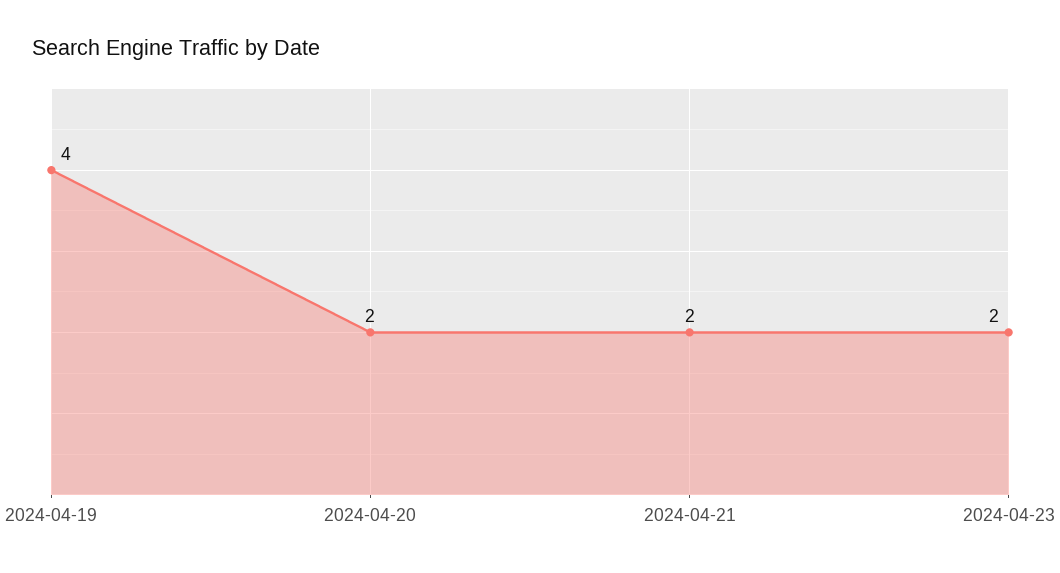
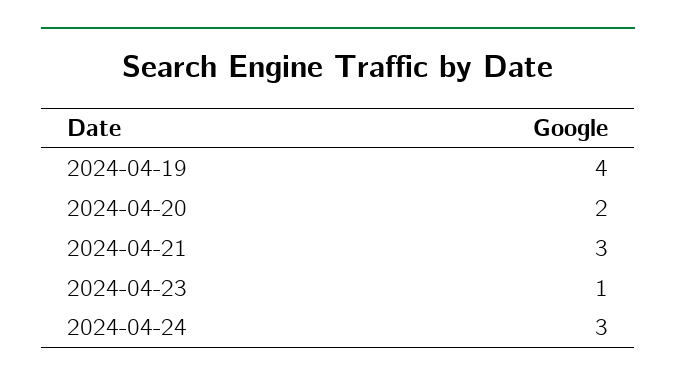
2024-04-21: 2 -> 3
2024-04-23: 2 -> 1
2024-04-24: none -> 3

